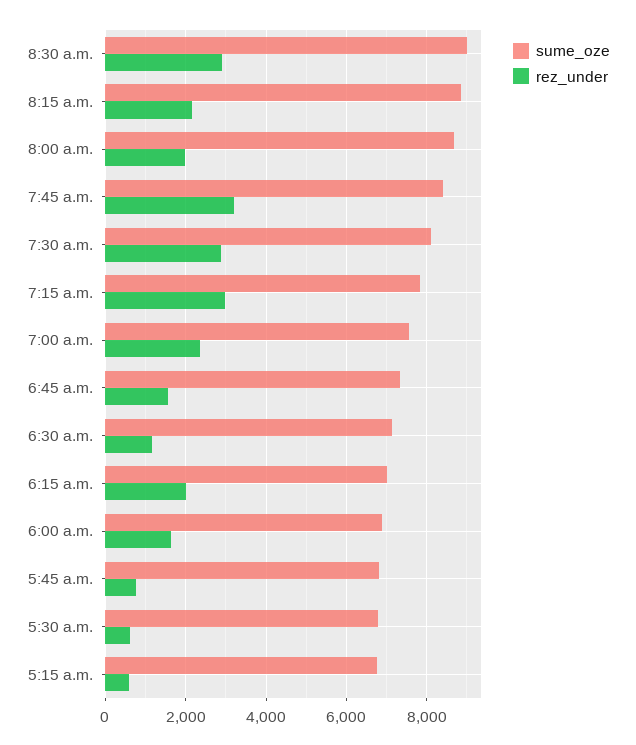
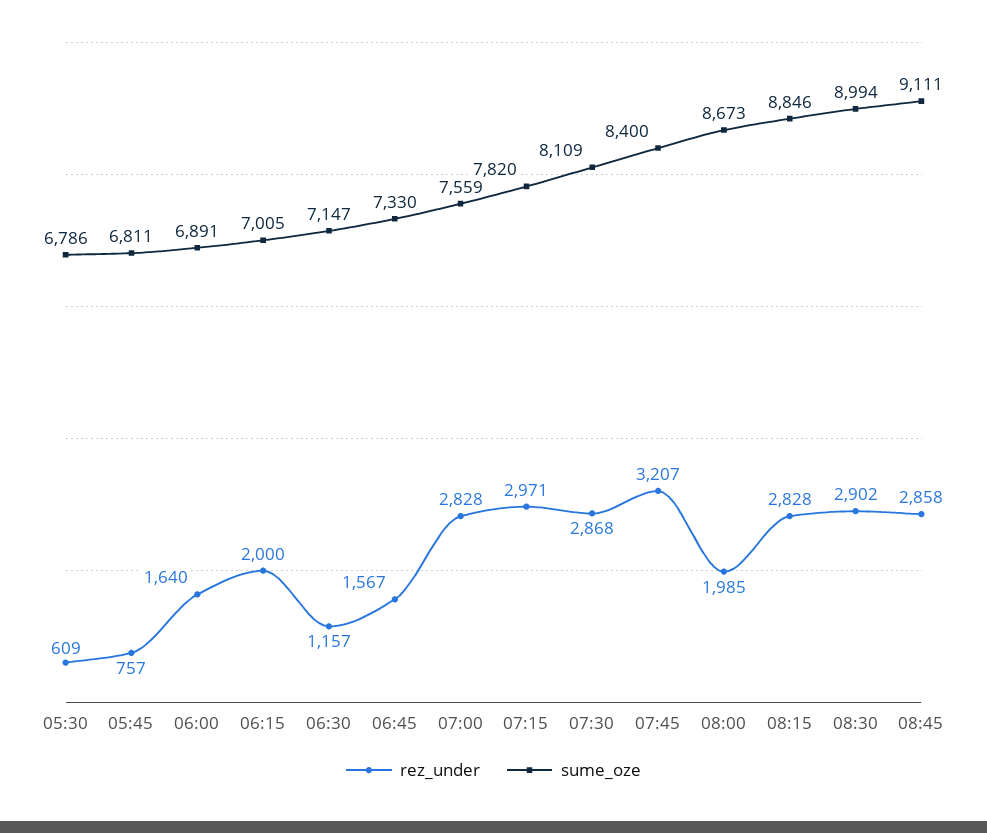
rez_under, 8:15 a.m.: 2200 -> 2828
rez_under, 7:00 a.m.: 2400 -> 2828
sume_oze, 5:15 a.m.: 6800 -> none
rez_under, 5:15 a.m.: 600 -> none
rez_under, 08:45: none -> 2858
sume_oze, 08:45: none -> 9111

